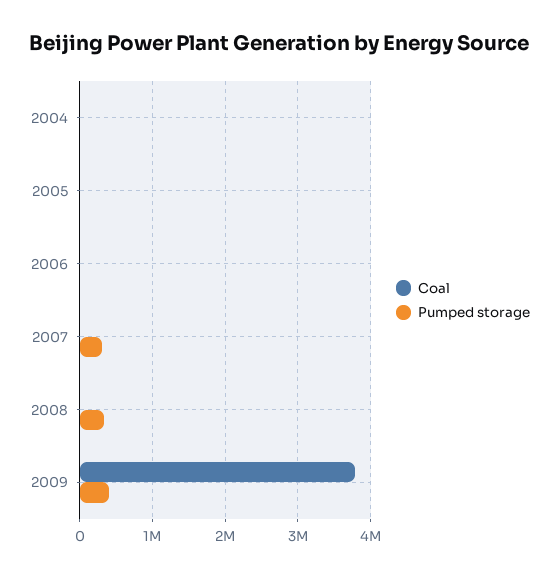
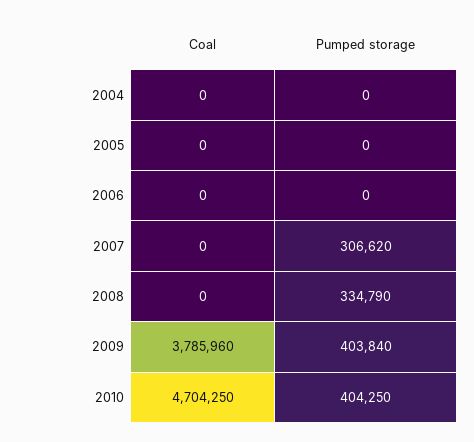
Coal, 2010: none -> 4704250
Pumped storage, 2010: none -> 404250

